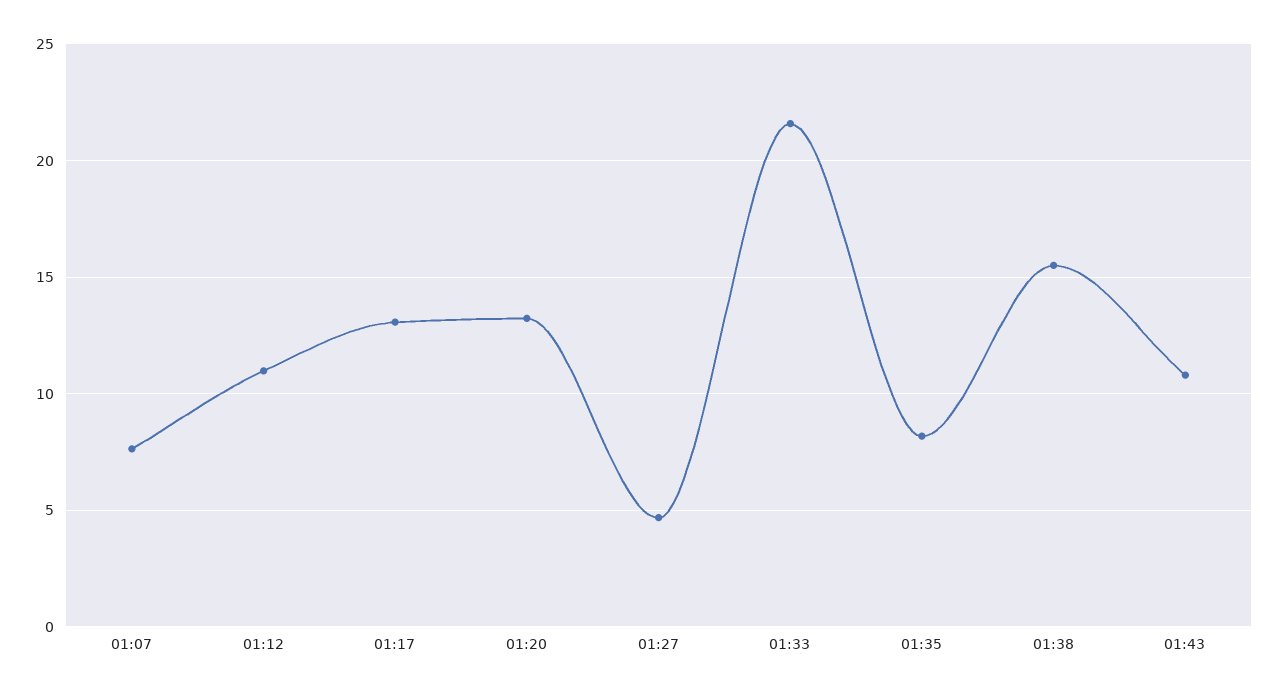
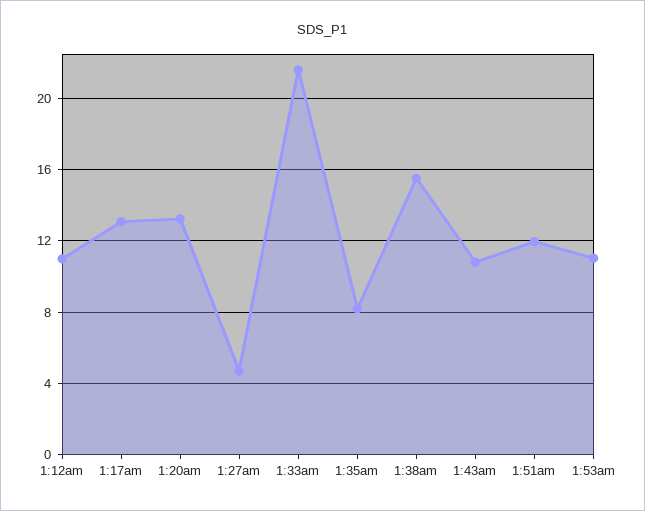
01:07: 7.5 -> none
1:51am: none -> 12
1:53am: none -> 11

